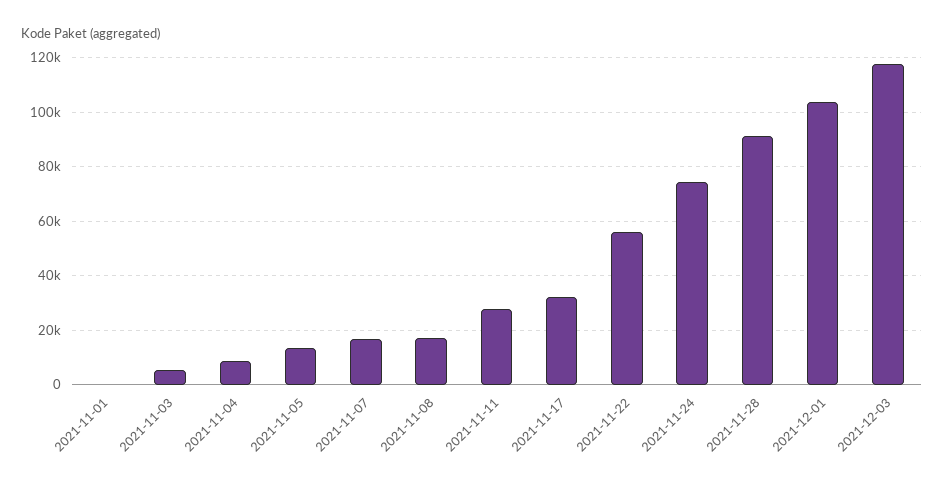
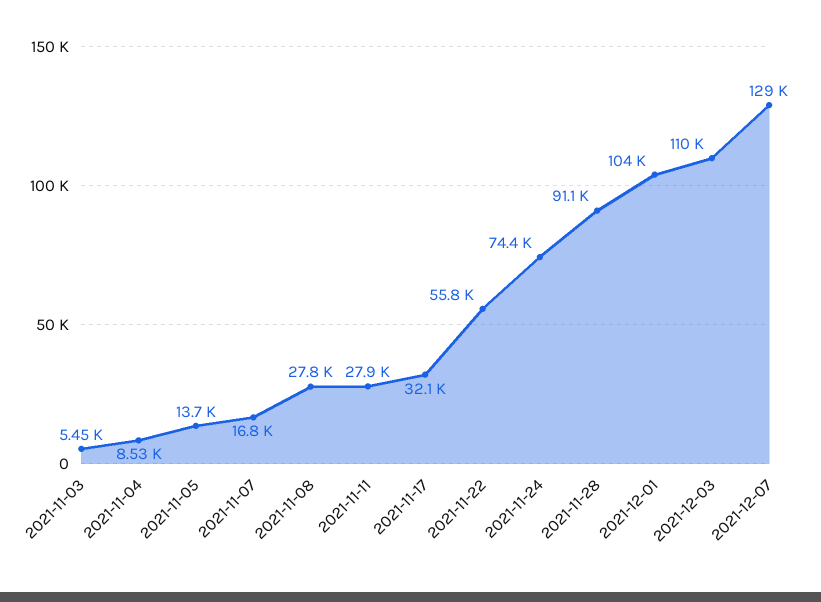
2021-11-01: 0 -> none
2021-11-08: 17500 -> 27800
2021-12-03: 117500 -> 110000
2021-12-07: none -> 129000

